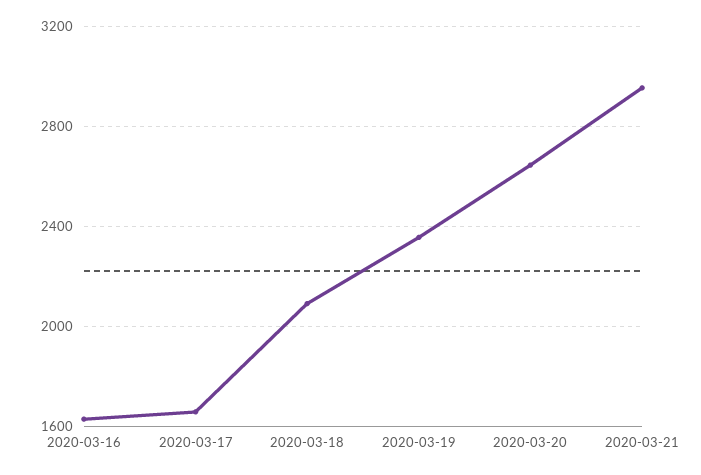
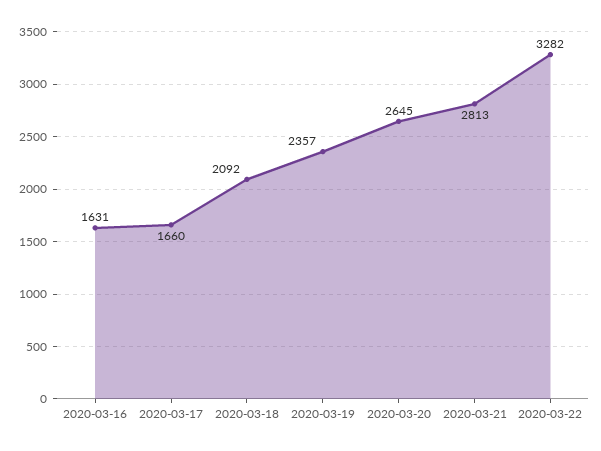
2020-03-21: 2950 -> 2813
2020-03-22: none -> 3282

